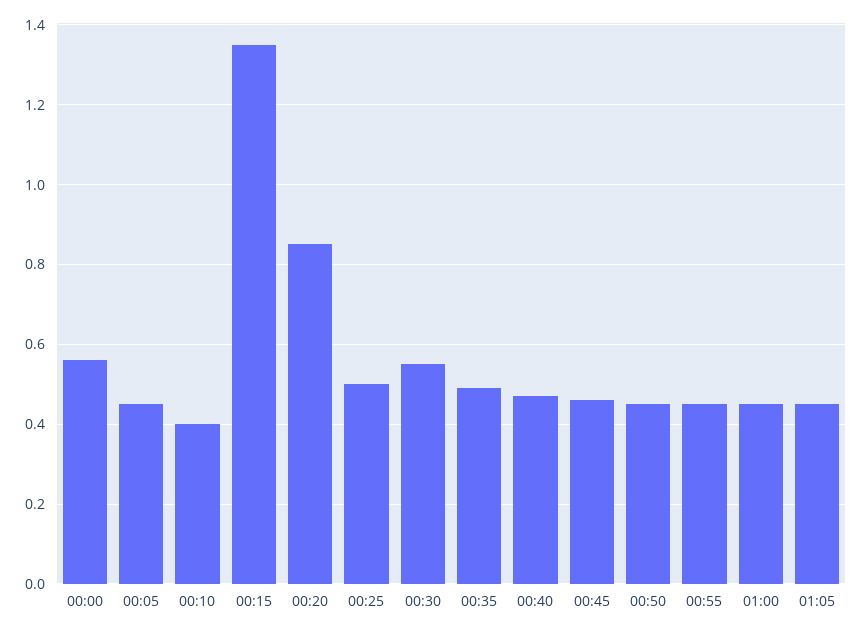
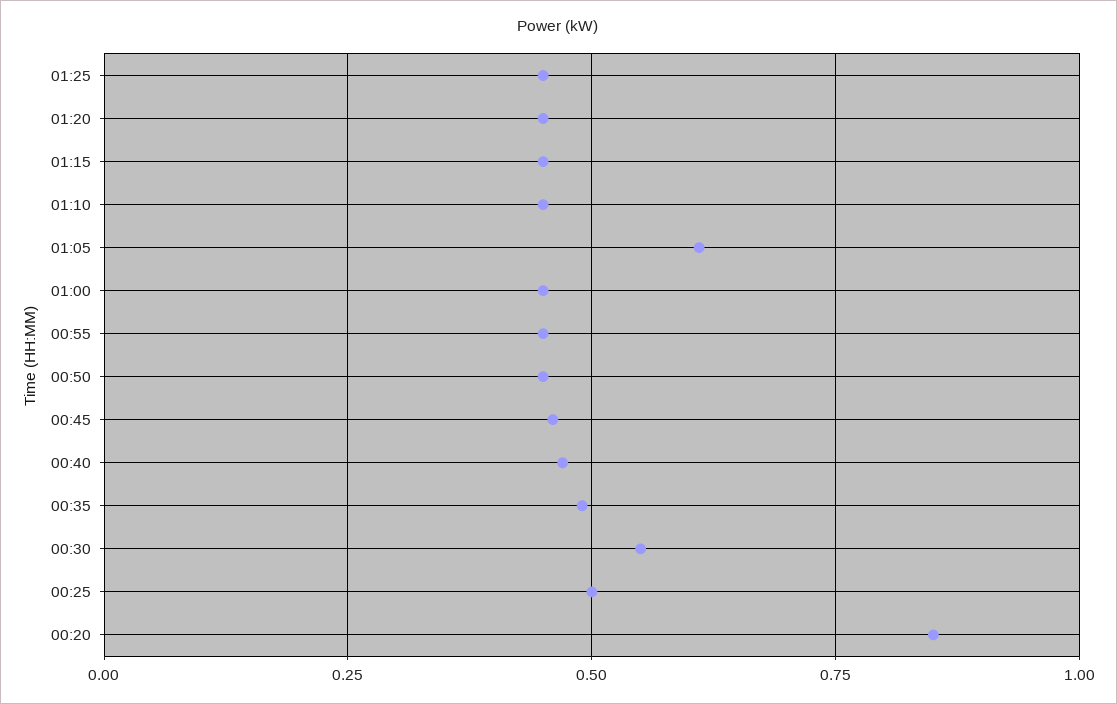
00:00: 0.55 -> none
00:05: 0.45 -> none
00:10: 0.4 -> none
00:15: 1.35 -> none
01:05: 0.45 -> 0.6
01:25: none -> 0.45
01:20: none -> 0.45
01:15: none -> 0.45
01:10: none -> 0.45

